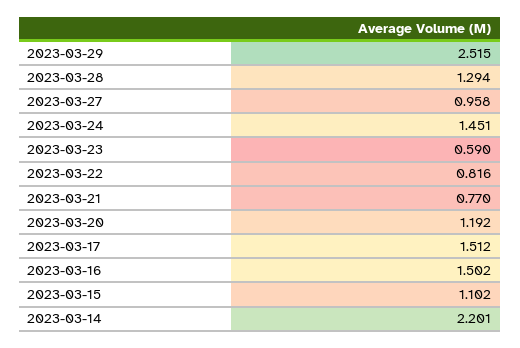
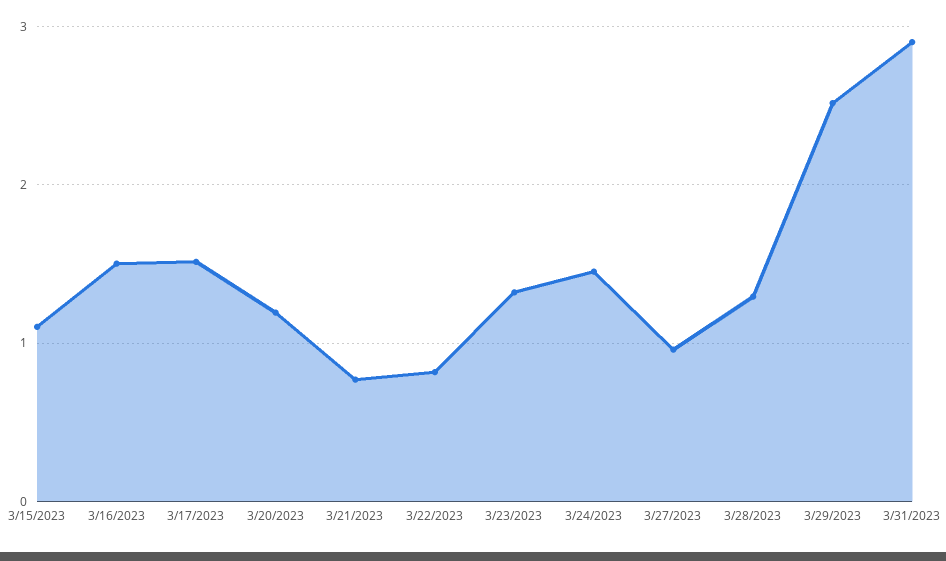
2023-03-23: 0.59 -> 1.3
2023-03-14: 2.201 -> none
3/31/2023: none -> 2.9

